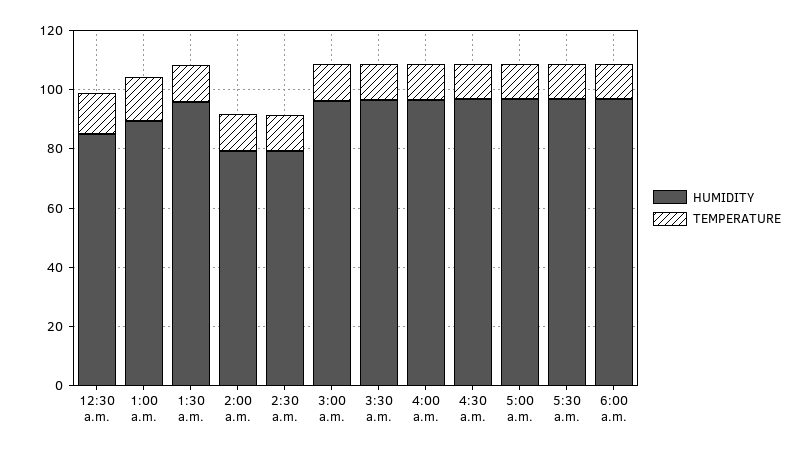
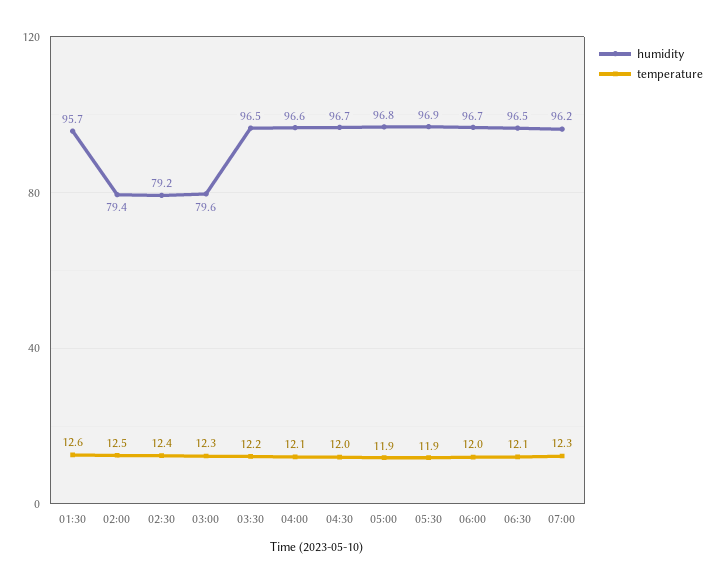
HUMIDITY, 12:30 a.m.: 85 -> none
TEMPERATURE, 12:30 a.m.: 15 -> none
HUMIDITY, 1:00 a.m.: 90 -> none
TEMPERATURE, 1:00 a.m.: 15 -> none
HUMIDITY, 3:00 a.m.: 95 -> 79.6
HUMIDITY, 06:30: none -> 96.5
TEMPERATURE, 06:30: none -> 12.1
HUMIDITY, 07:00: none -> 96.2
TEMPERATURE, 07:00: none -> 12.3

